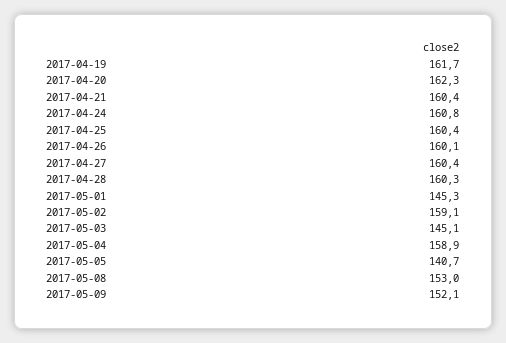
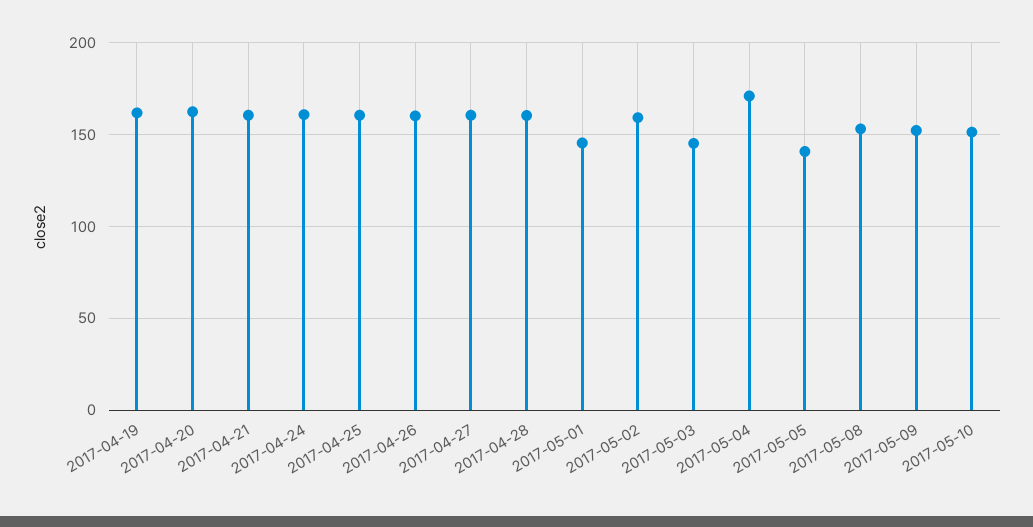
2017-05-04: 158.9 -> 170
2017-05-10: none -> 150

